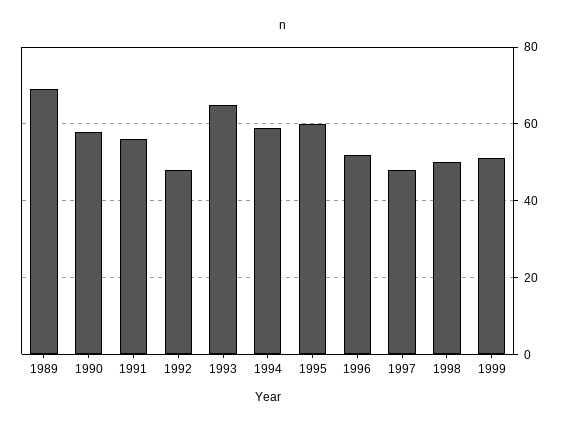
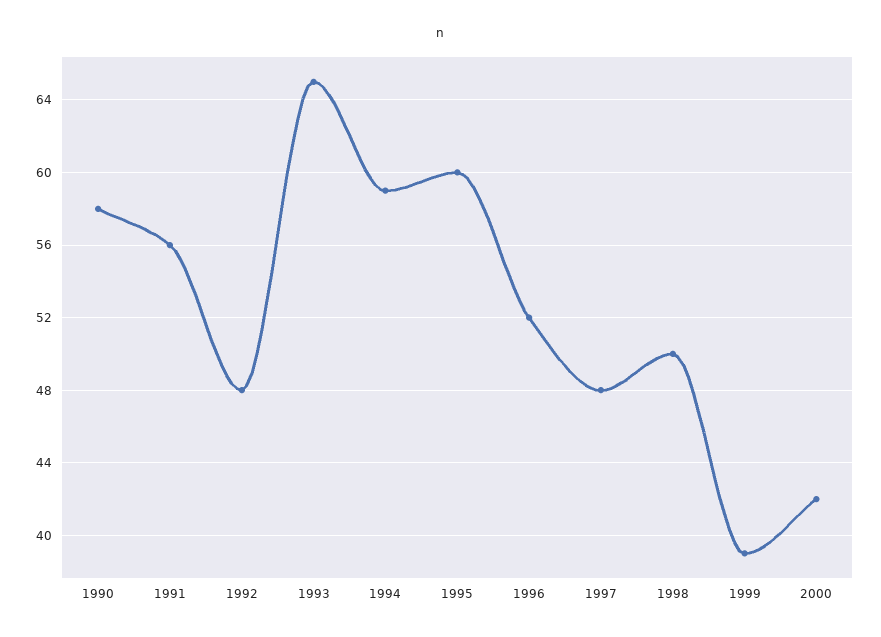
1989: 70 -> none
1999: 50 -> 39
2000: none -> 42

